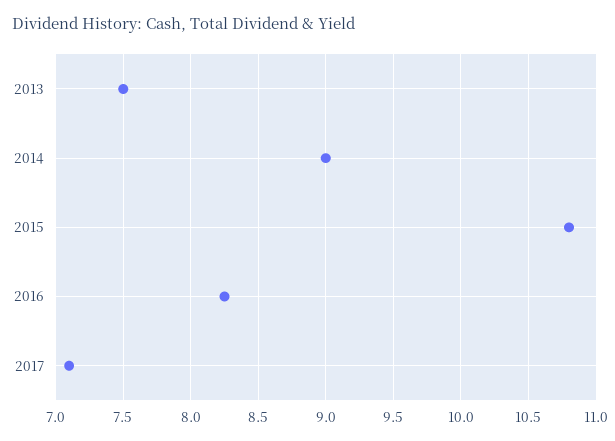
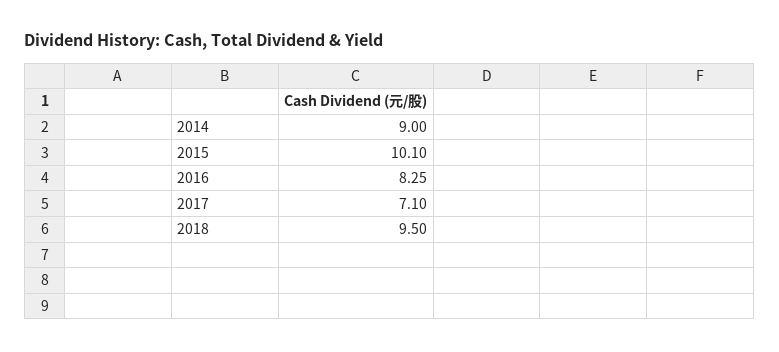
2013: 7.5 -> none
2015: 10.8 -> 10.1
2018: none -> 9.5

